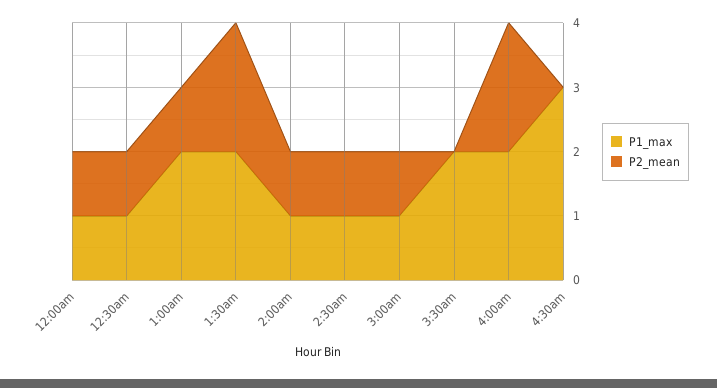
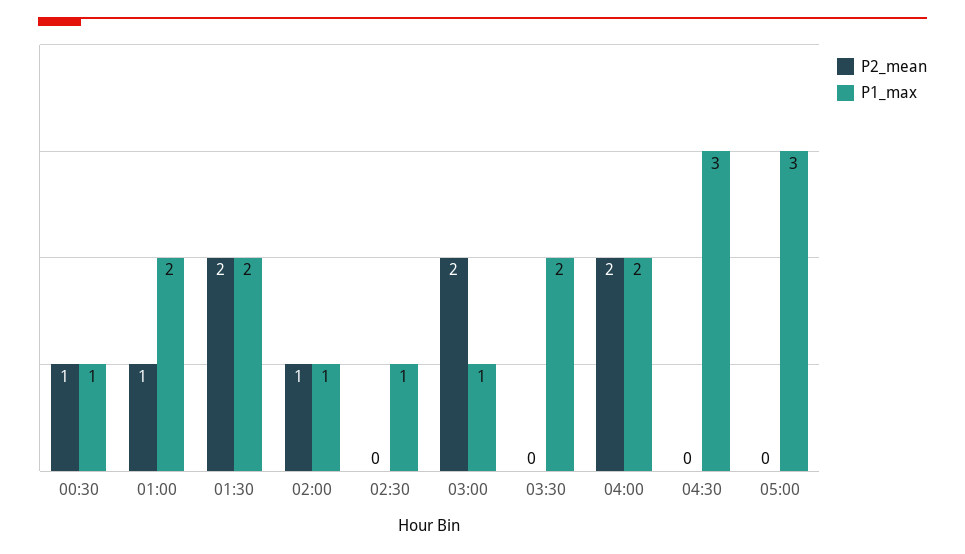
P1_max, 12:00am: 1 -> none
P2_mean, 12:00am: 1 -> none
P2_mean, 2:30am: 1 -> 0
P2_mean, 3:00am: 1 -> 2
P2_mean, 05:00: none -> 0
P1_max, 05:00: none -> 3

